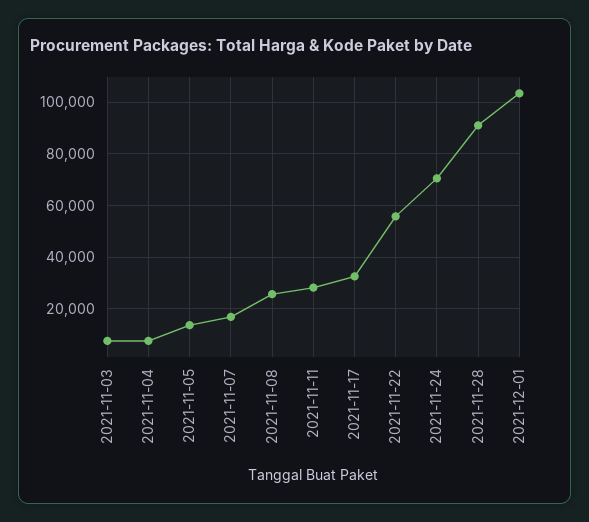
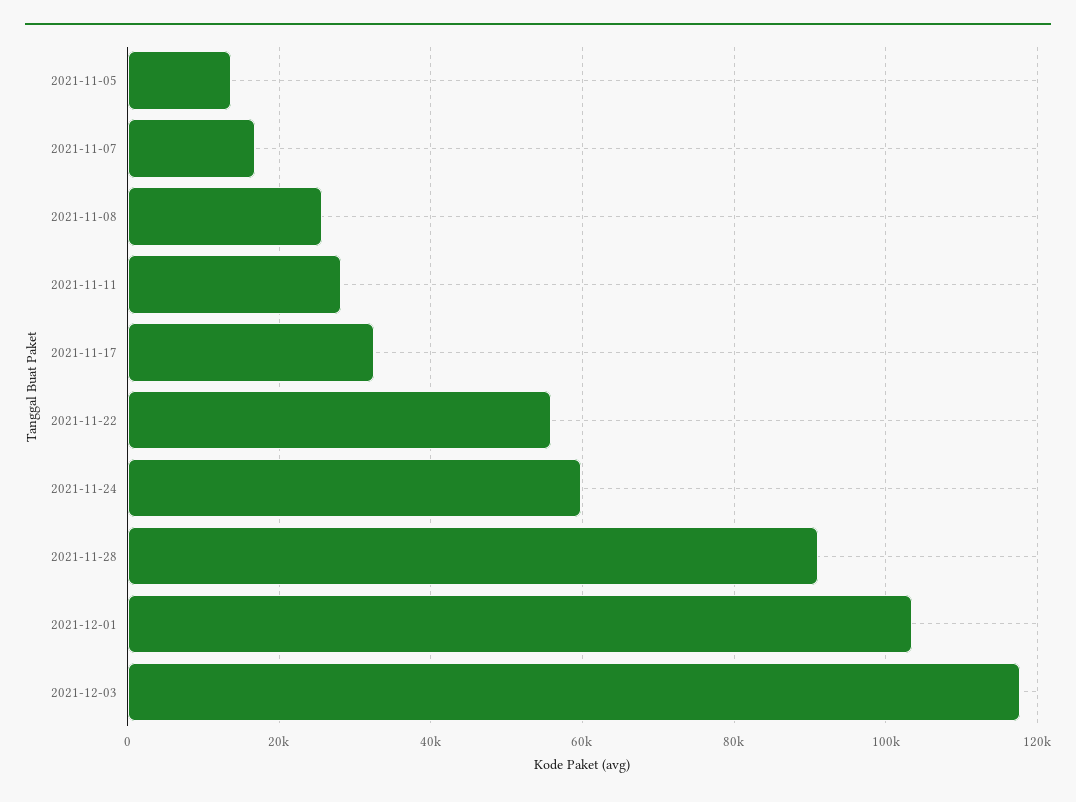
2021-11-03: 7500 -> none
2021-11-04: 7500 -> none
2021-11-24: 70000 -> 60000
2021-12-03: none -> 118000

